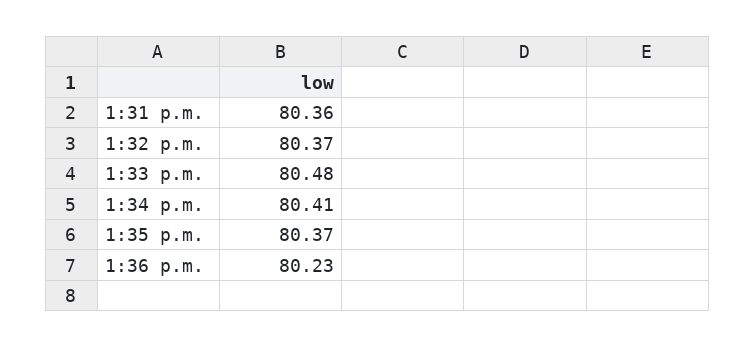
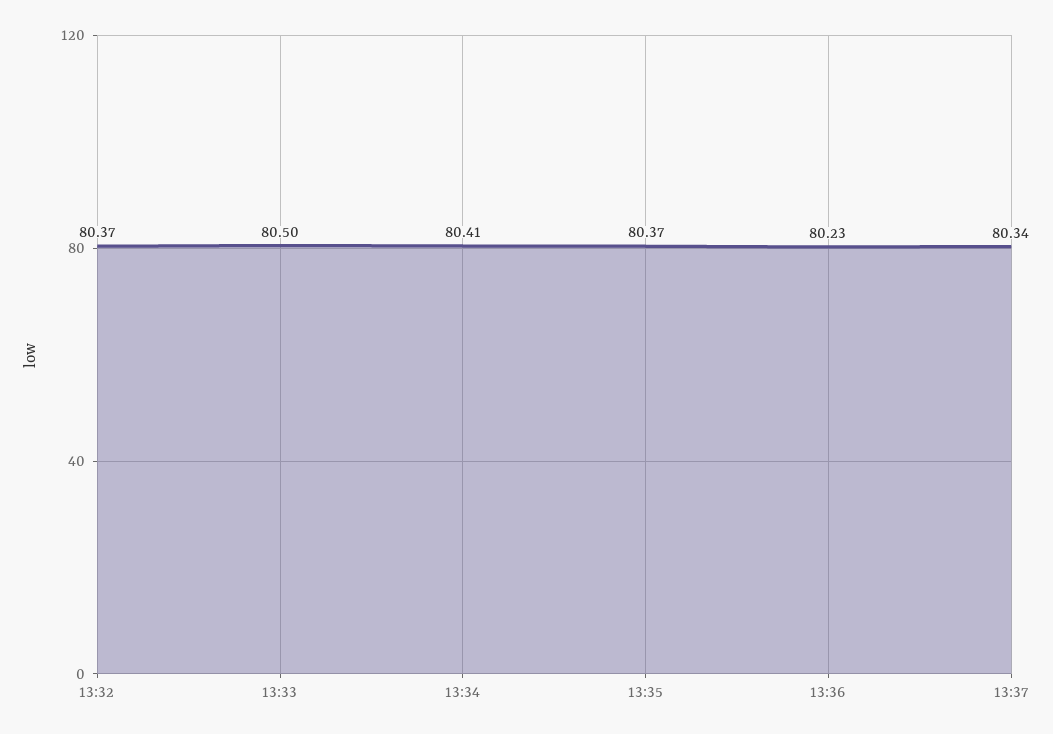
1:31 p.m.: 80.36 -> none
1:33 p.m.: 80.48 -> 80.5
13:37: none -> 80.34

